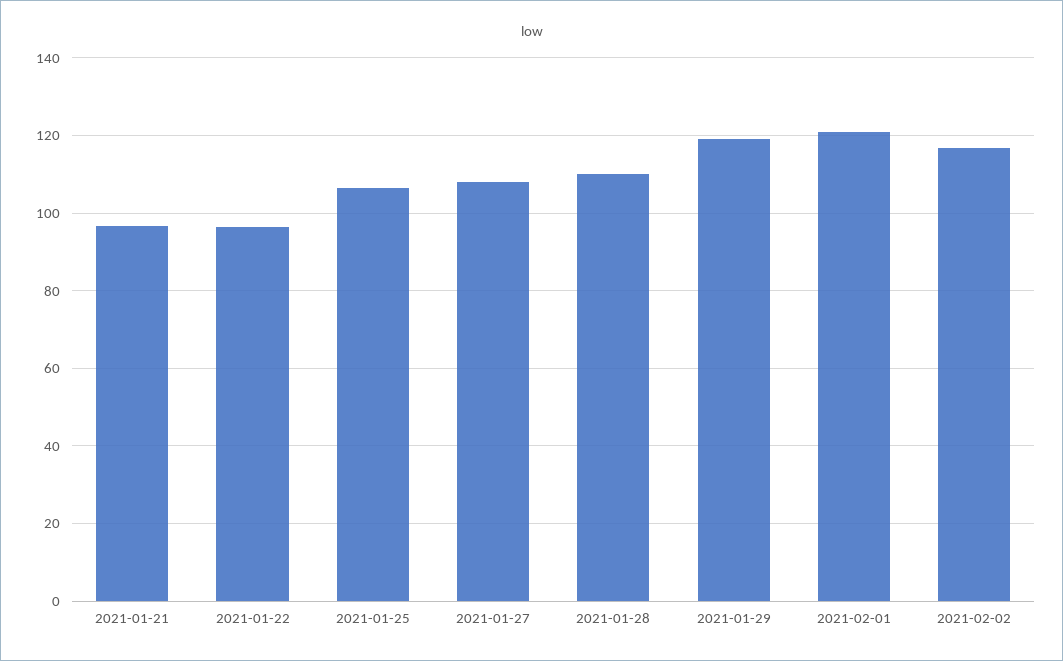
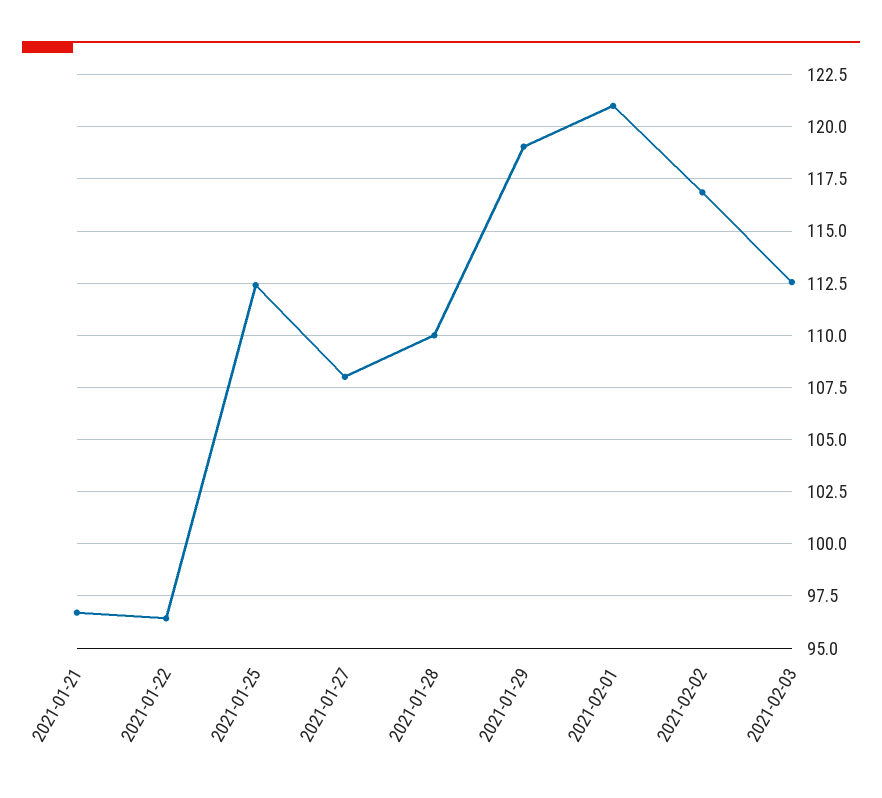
2021-01-25: 106 -> 112.5
2021-02-03: none -> 112.5

